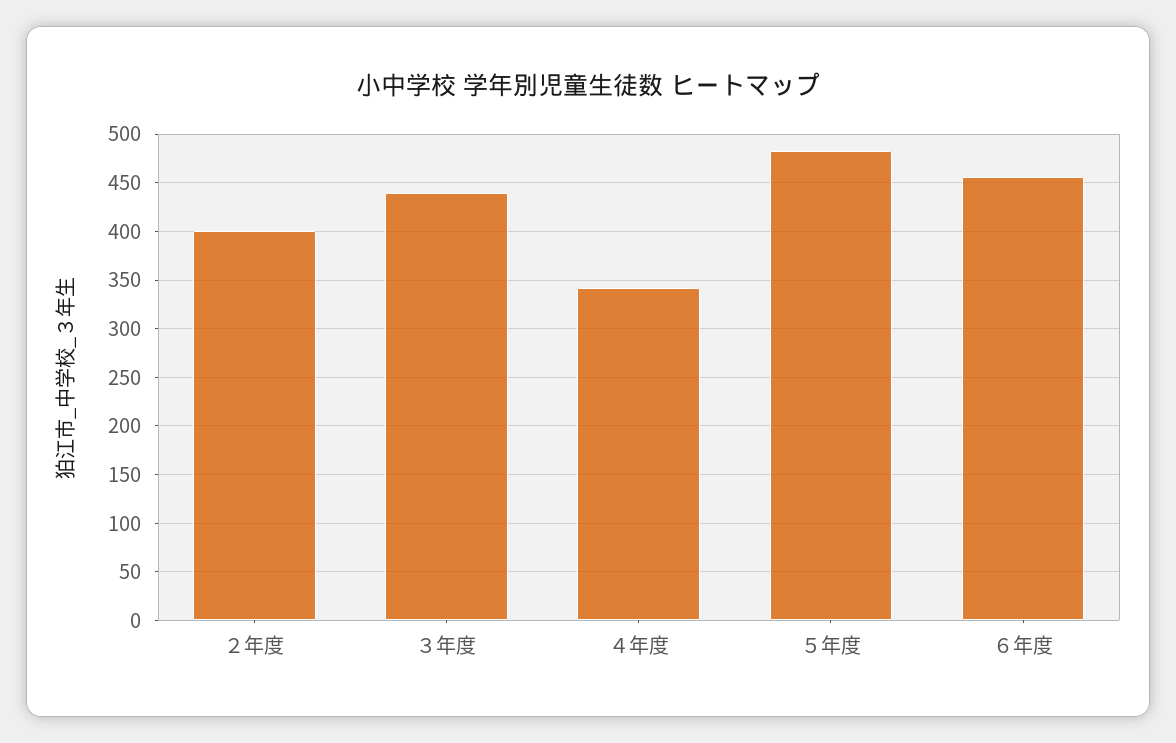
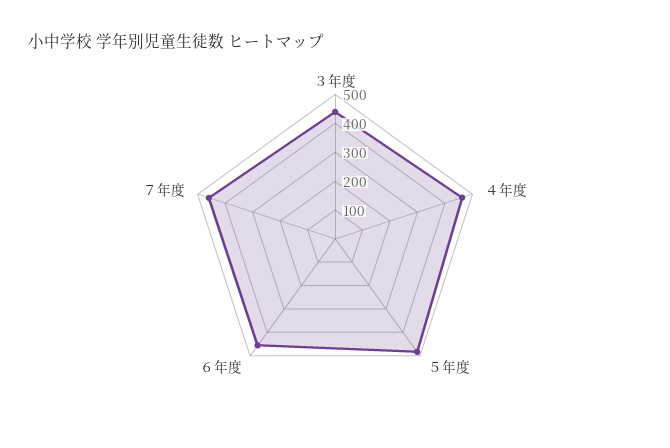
２年度: 400 -> none
４年度: 340 -> 450
７年度: none -> 450

